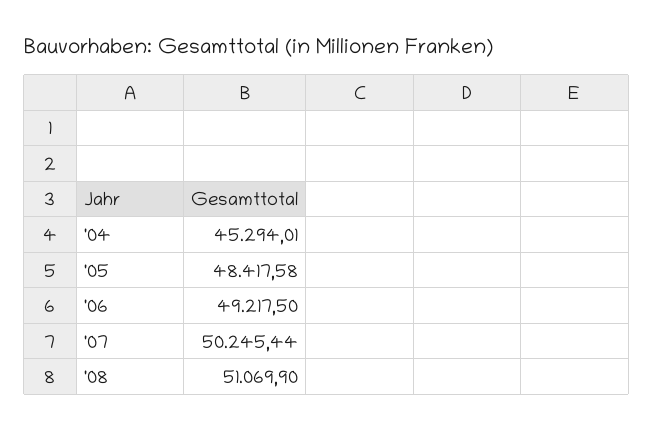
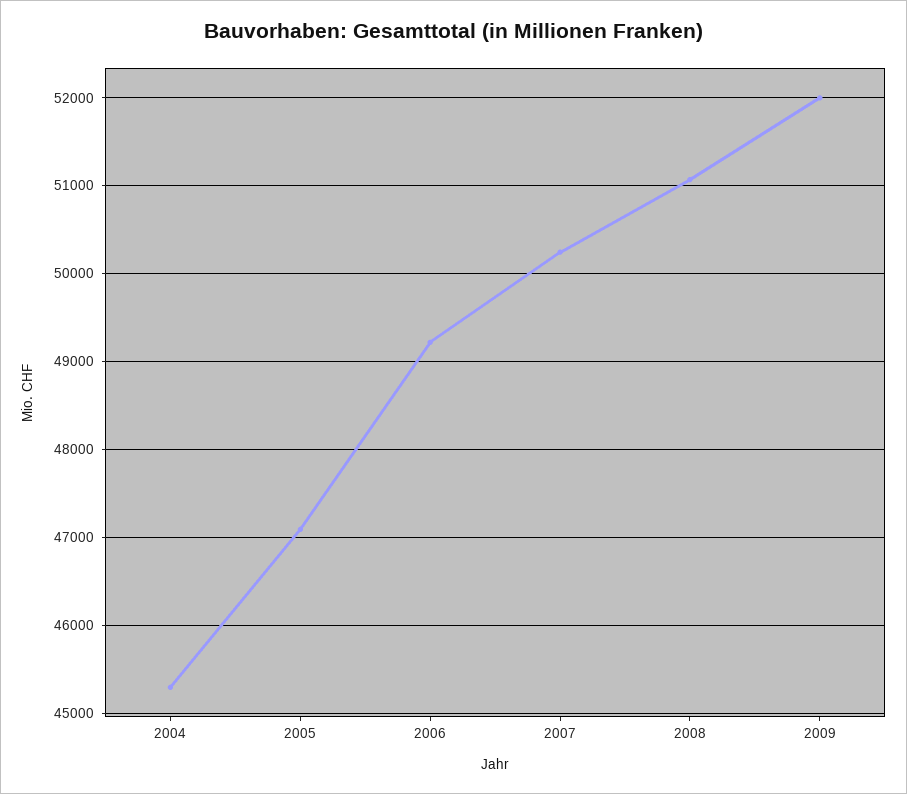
'05: 48417.58 -> 47100
2009: none -> 52000

